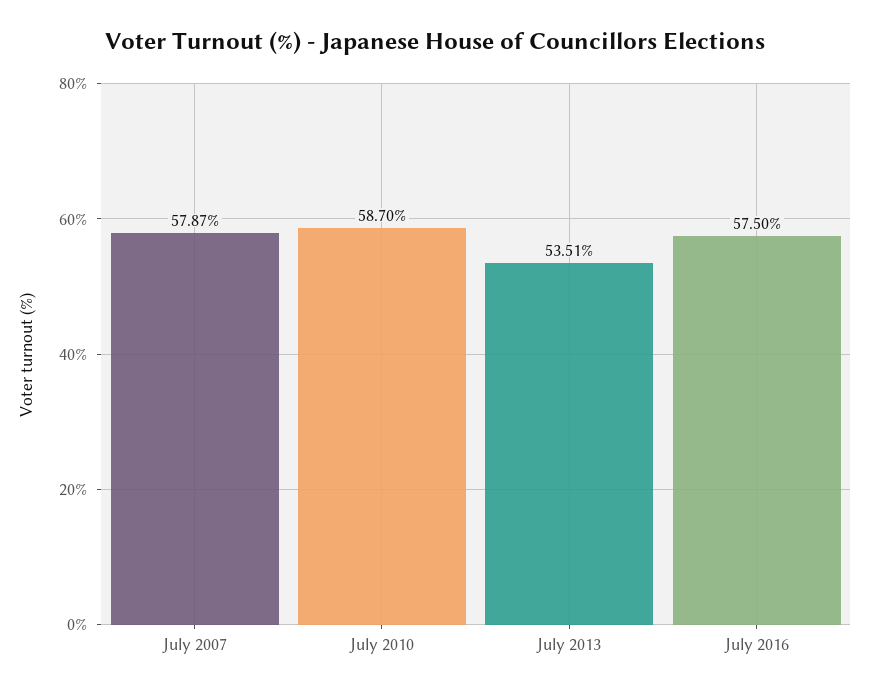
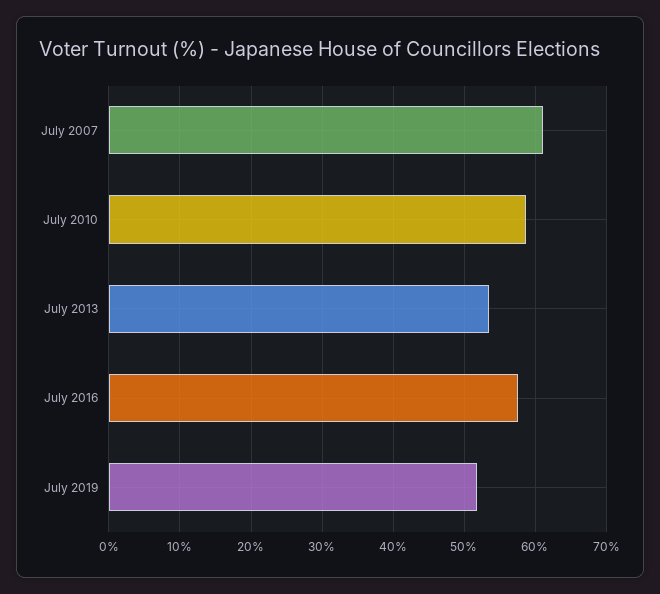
July 2007: 57.87 -> 61
July 2019: none -> 52

